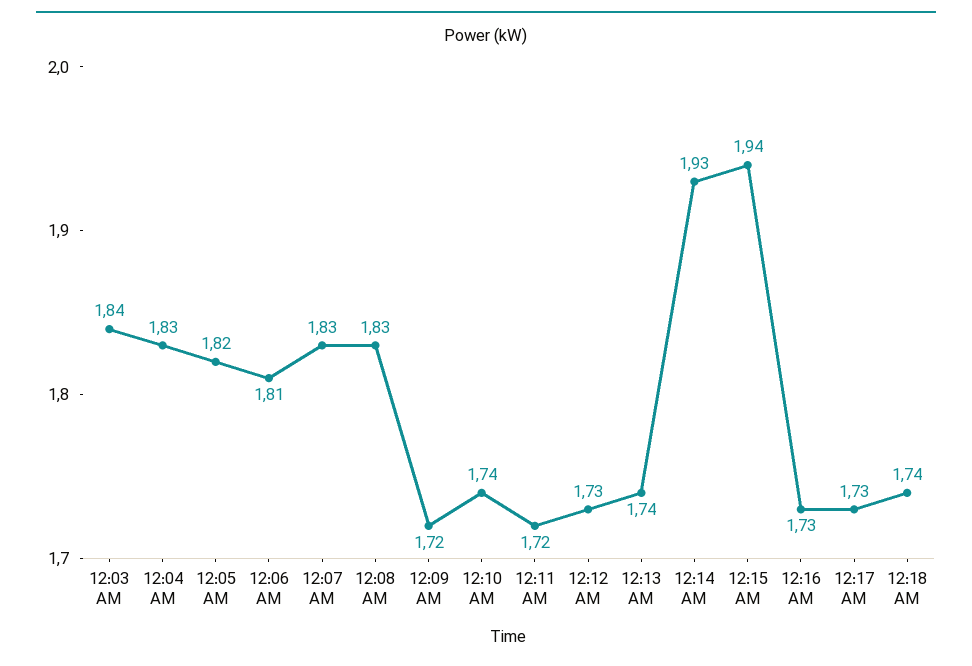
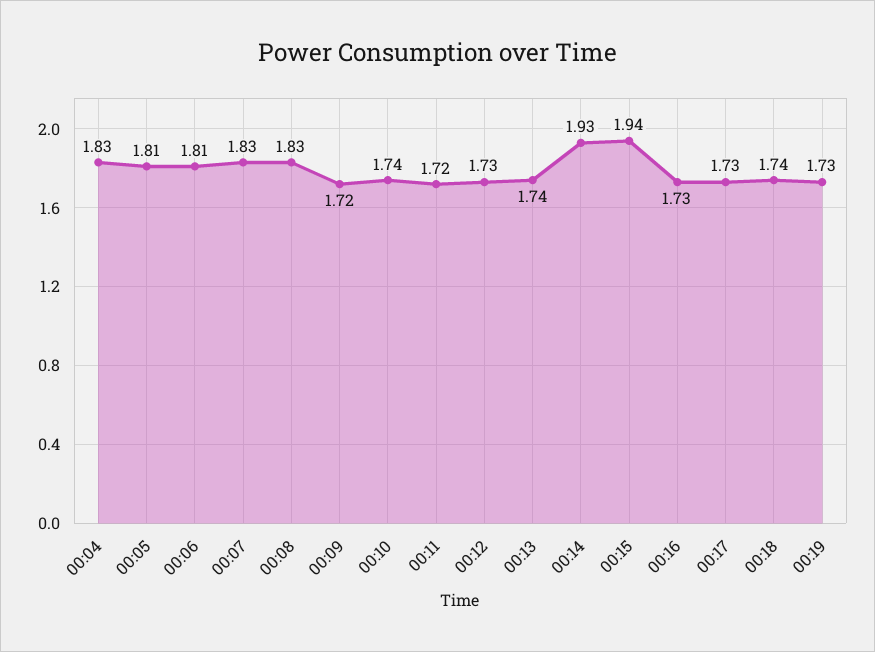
12:03 AM: 1.84 -> none
12:05 AM: 1.82 -> 1.81
00:19: none -> 1.73

